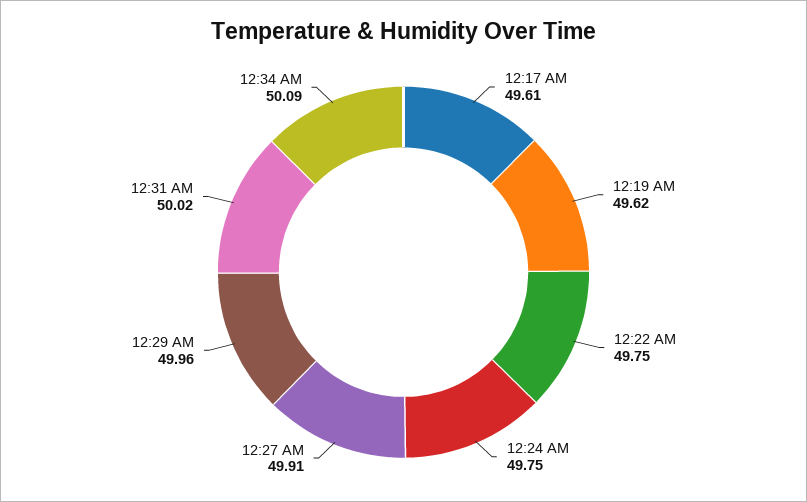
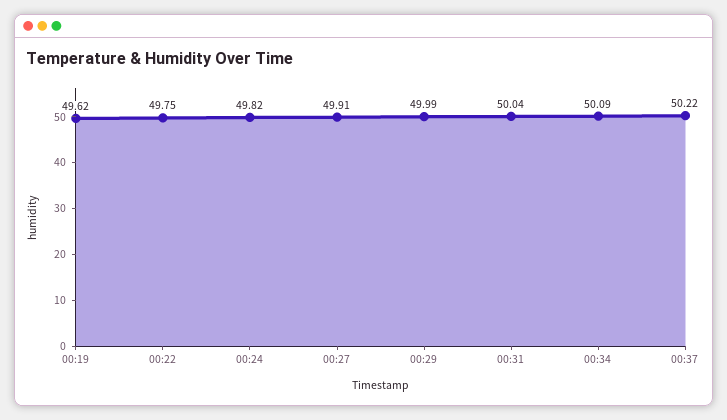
12:17 AM: 49.61 -> none
12:24 AM: 49.75 -> 49.82
12:29 AM: 49.96 -> 49.99
12:31 AM: 50.02 -> 50.04
00:37: none -> 50.22

